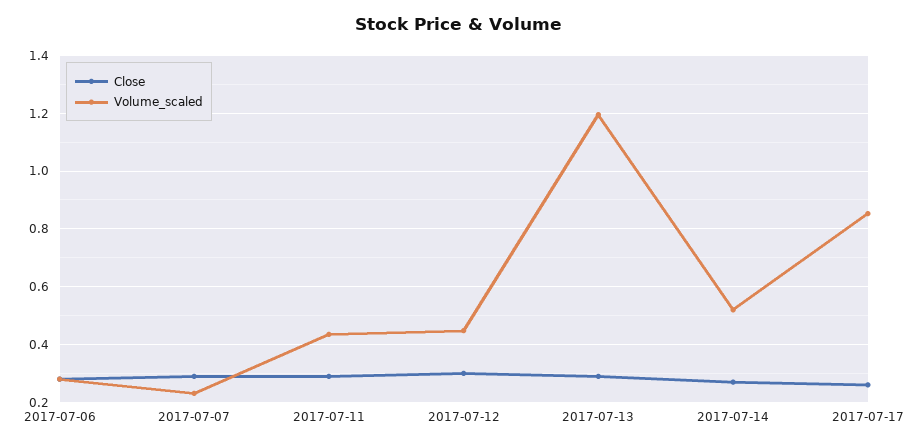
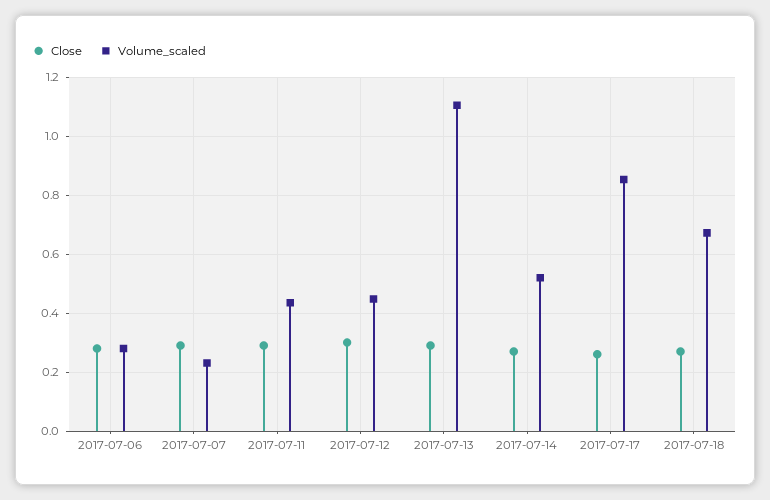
Volume_scaled, 2017-07-13: 1.2 -> 1.1
Close, 2017-07-18: none -> 0.275
Volume_scaled, 2017-07-18: none -> 0.675

